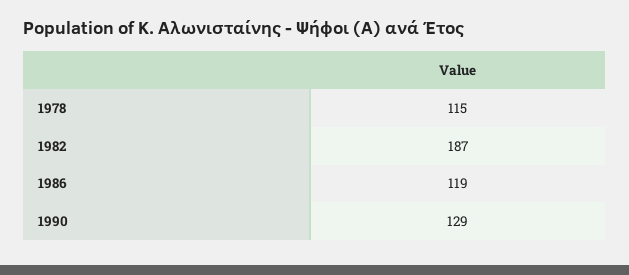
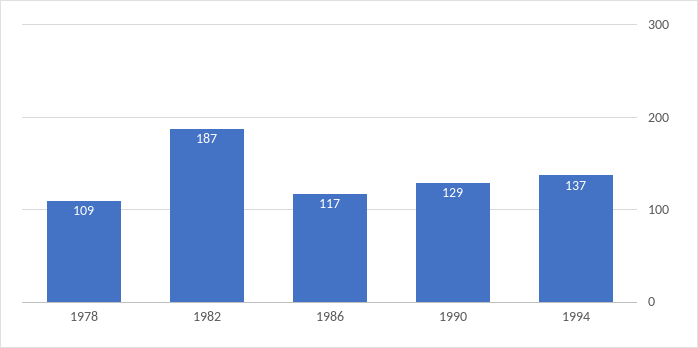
1978: 115 -> 109
1986: 119 -> 117
1994: none -> 137

